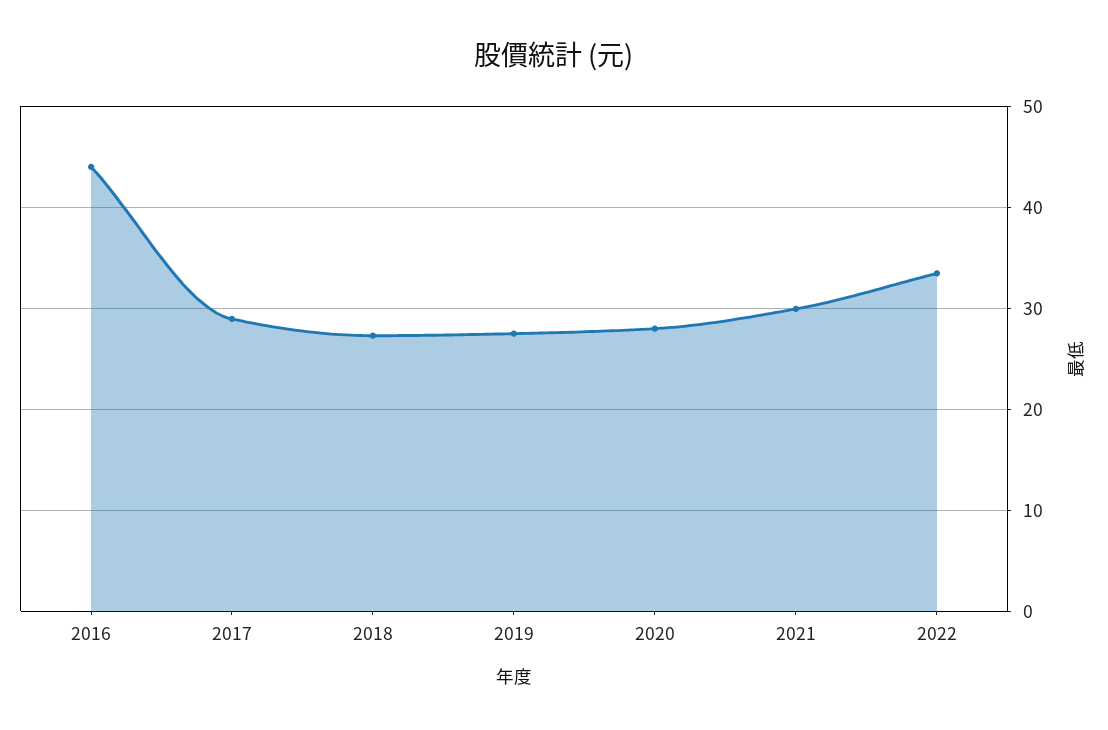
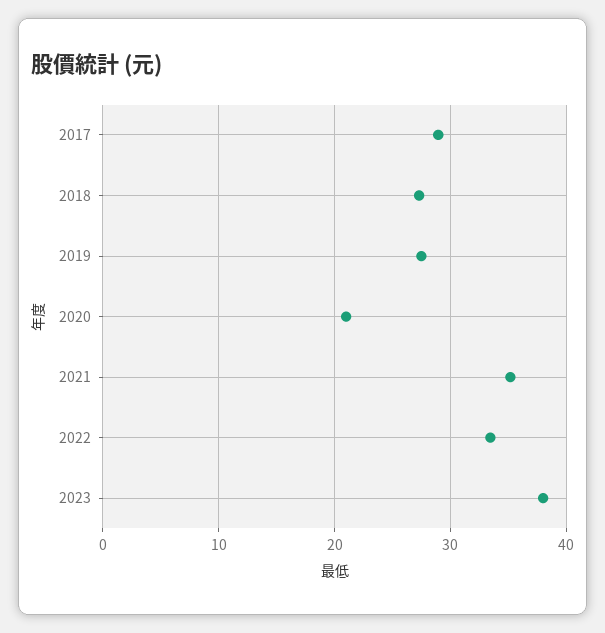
2016: 44 -> none
2020: 28 -> 21
2021: 30 -> 35
2023: none -> 38

